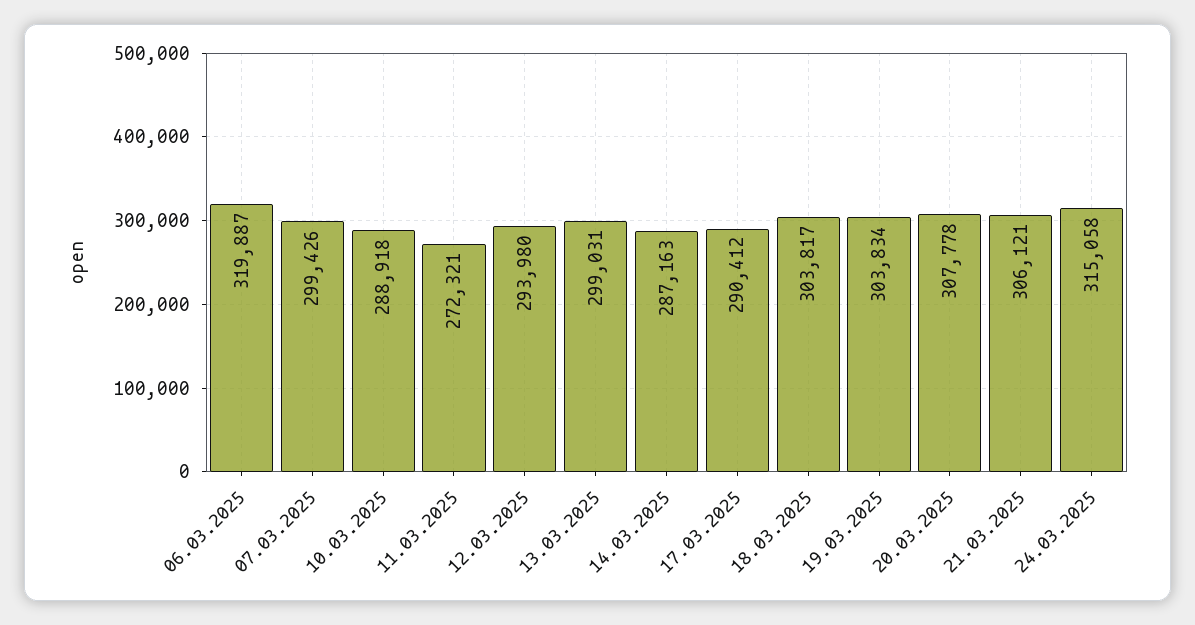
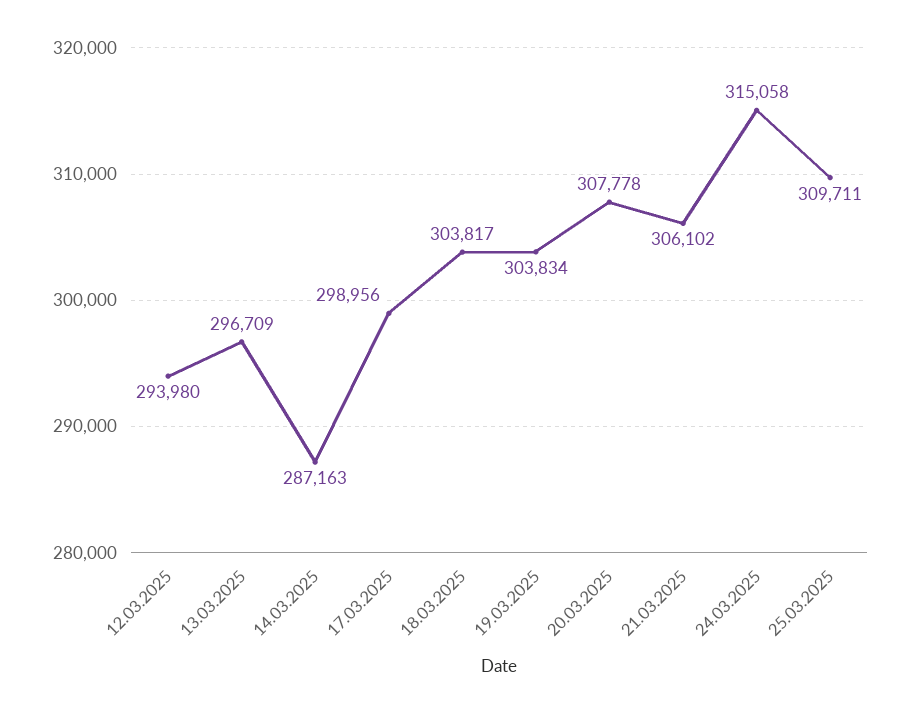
06.03.2025: 319887 -> none
07.03.2025: 299426 -> none
10.03.2025: 288918 -> none
11.03.2025: 272321 -> none
13.03.2025: 299031 -> 296709
17.03.2025: 290412 -> 298956
21.03.2025: 306121 -> 306102
25.03.2025: none -> 309711

